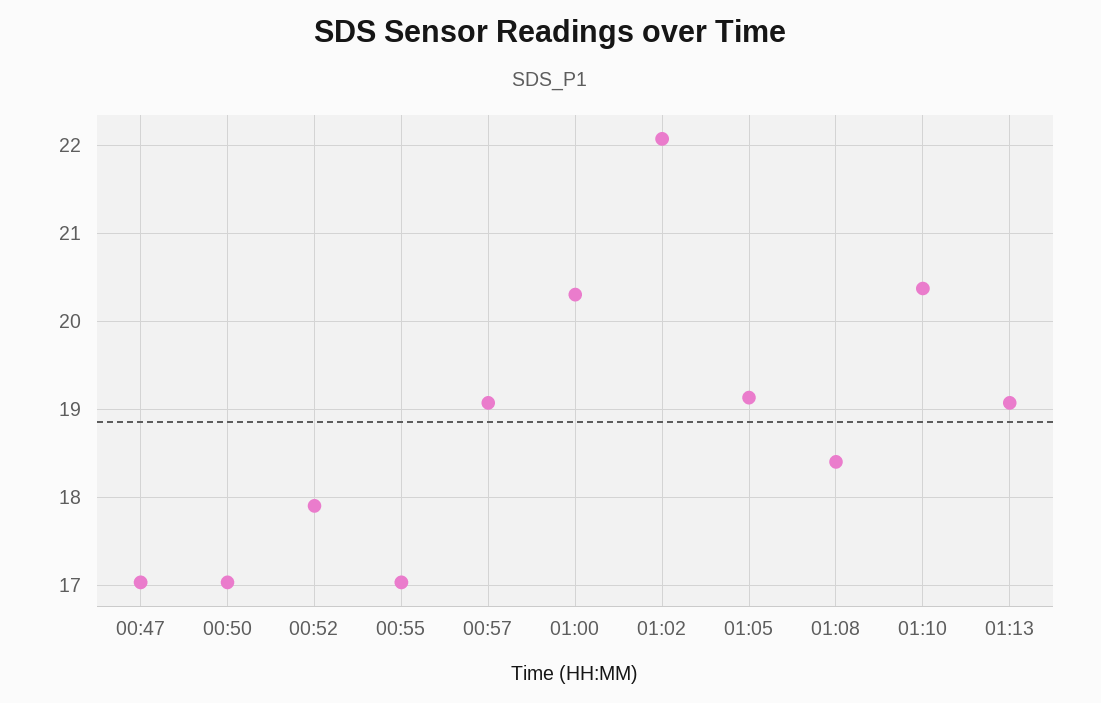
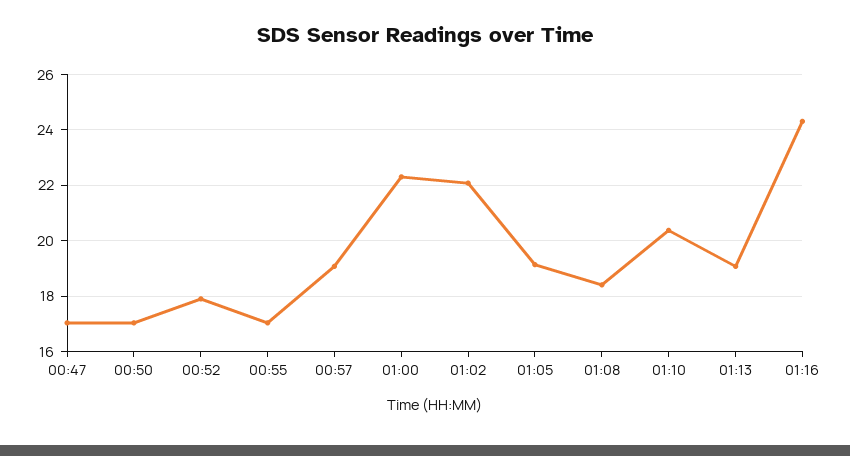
01:00: 20.3 -> 22.25
01:16: none -> 24.25

